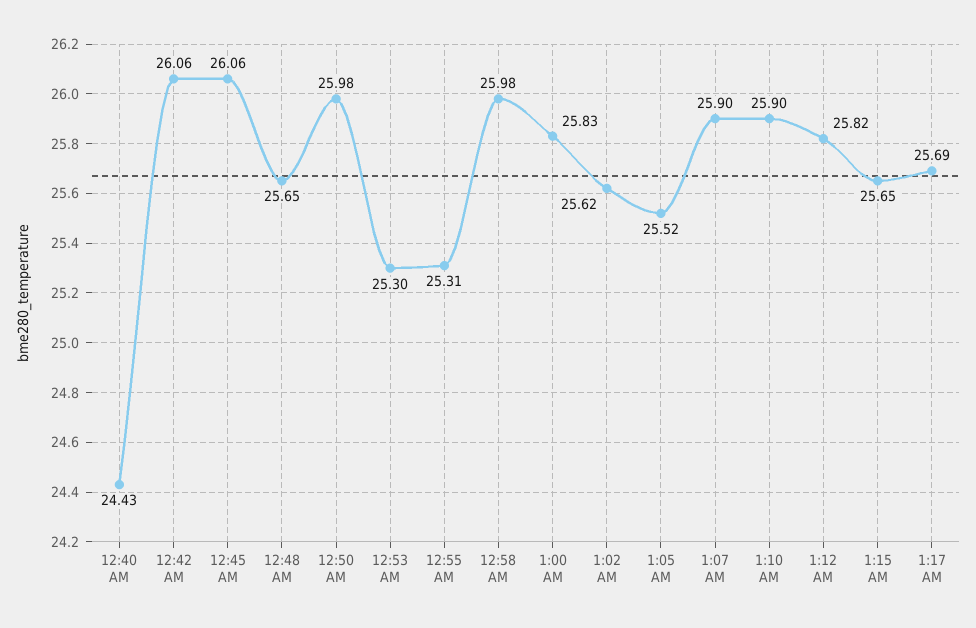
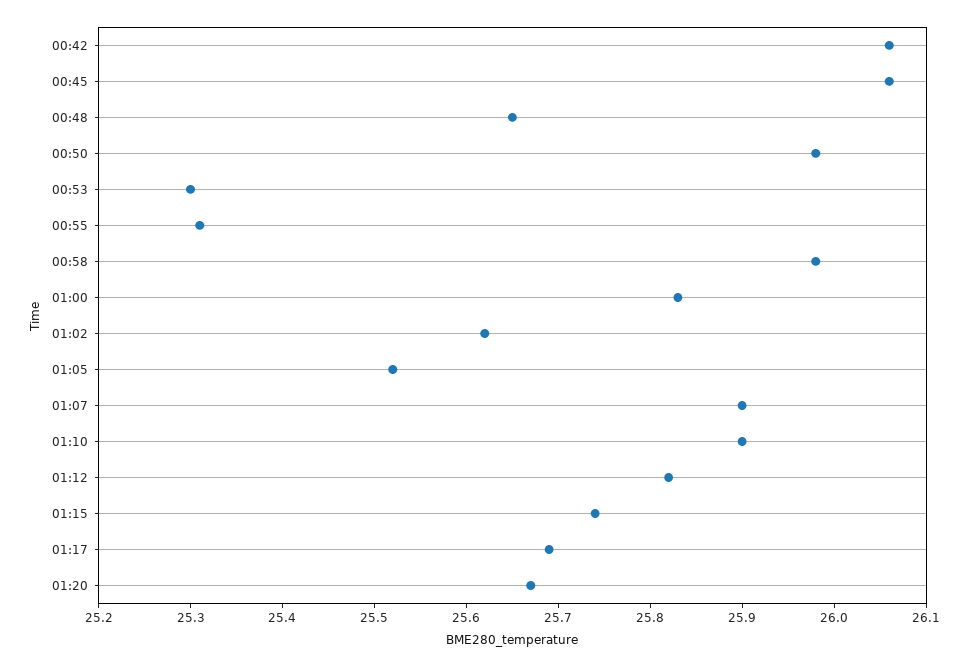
12:40 AM: 24.43 -> none
1:15 AM: 25.65 -> 25.74
01:20: none -> 25.67

